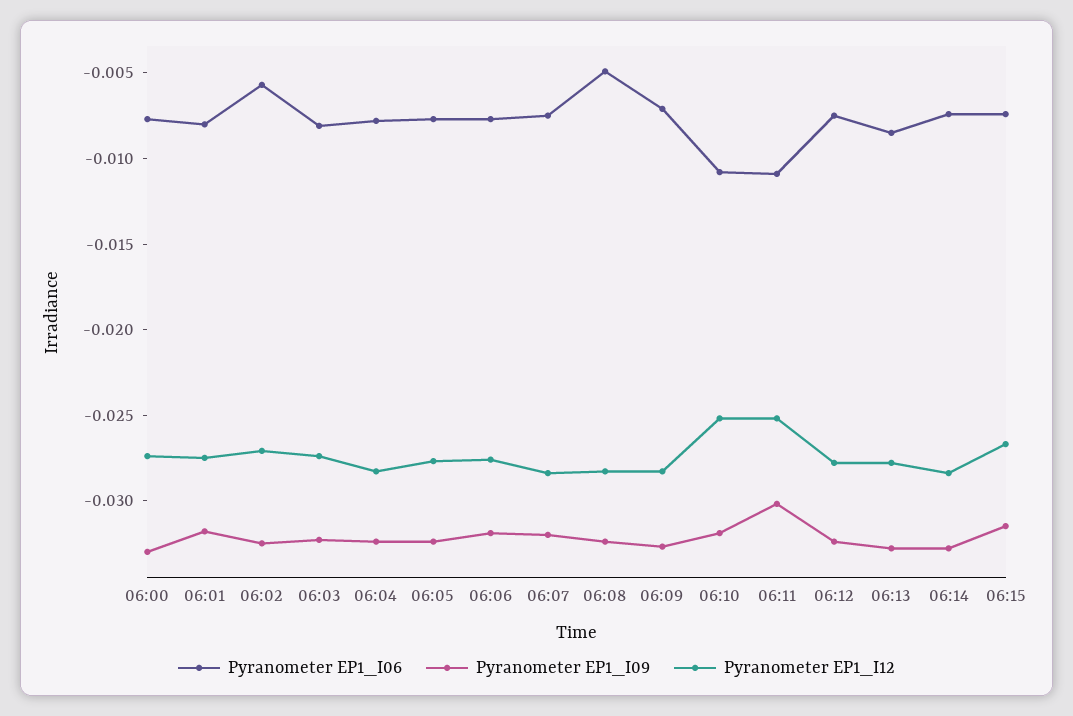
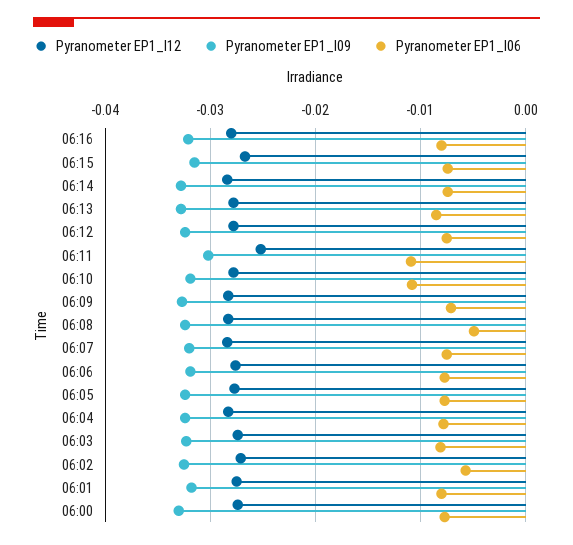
Pyranometer EP1_I12, 06:10: -0.025 -> -0.028
Pyranometer EP1_I12, 06:16: none -> -0.028
Pyranometer EP1_I09, 06:16: none -> -0.032
Pyranometer EP1_I06, 06:16: none -> -0.008

